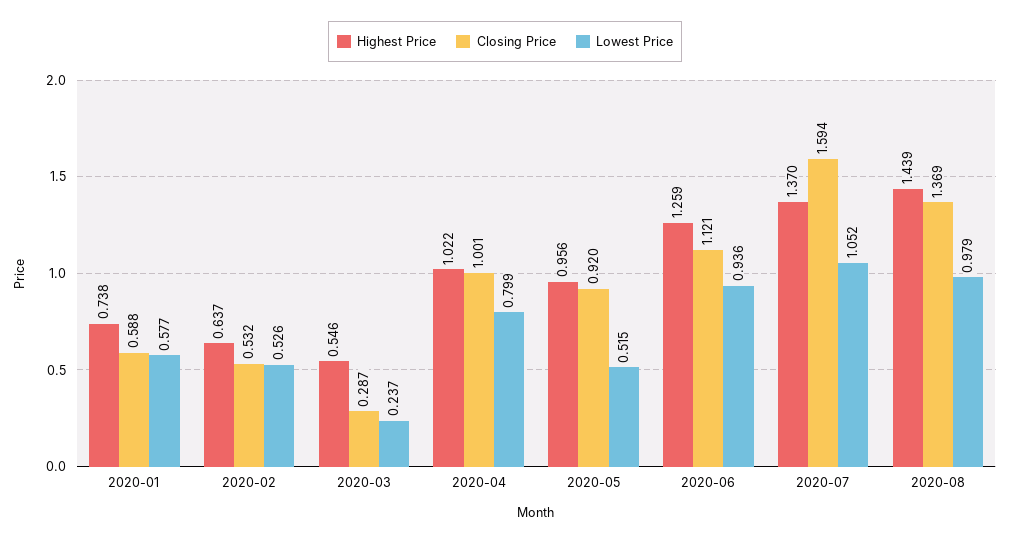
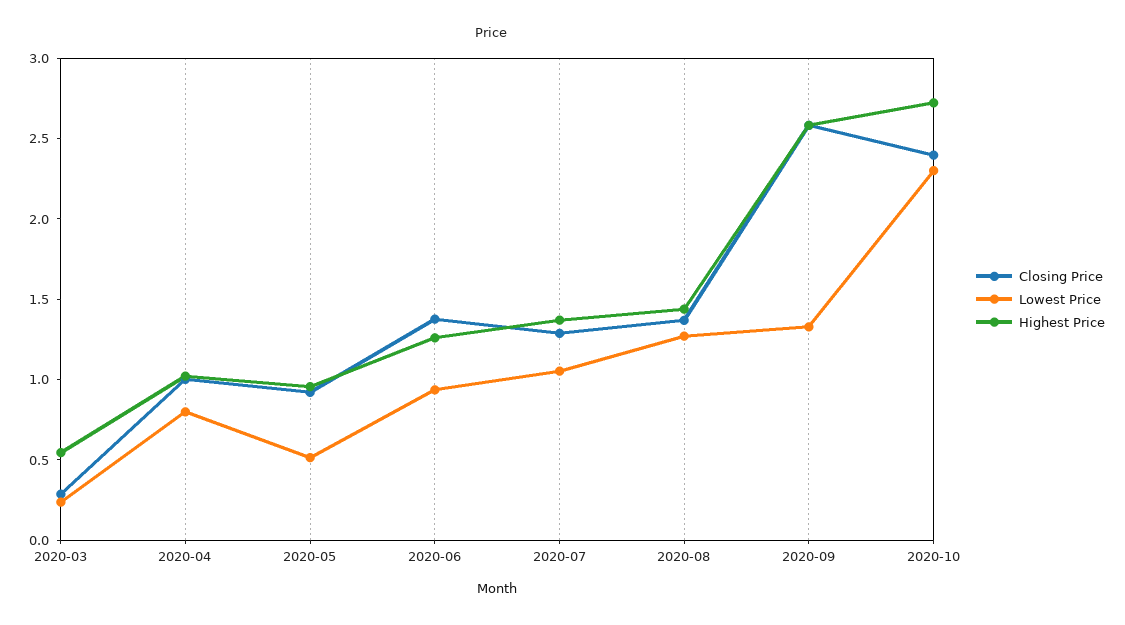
Highest Price, 2020-01: 0.738 -> none
Closing Price, 2020-01: 0.588 -> none
Lowest Price, 2020-01: 0.577 -> none
Highest Price, 2020-02: 0.637 -> none
Closing Price, 2020-02: 0.532 -> none
Lowest Price, 2020-02: 0.526 -> none
Closing Price, 2020-06: 1.121 -> 1.4
Closing Price, 2020-07: 1.594 -> 1.3
Lowest Price, 2020-08: 0.979 -> 1.3
Closing Price, 2020-09: none -> 2.6
Lowest Price, 2020-09: none -> 1.3
Highest Price, 2020-09: none -> 2.6
Closing Price, 2020-10: none -> 2.4
Lowest Price, 2020-10: none -> 2.3
Highest Price, 2020-10: none -> 2.7

